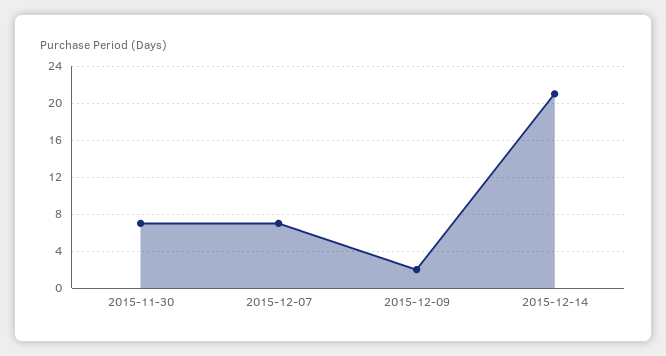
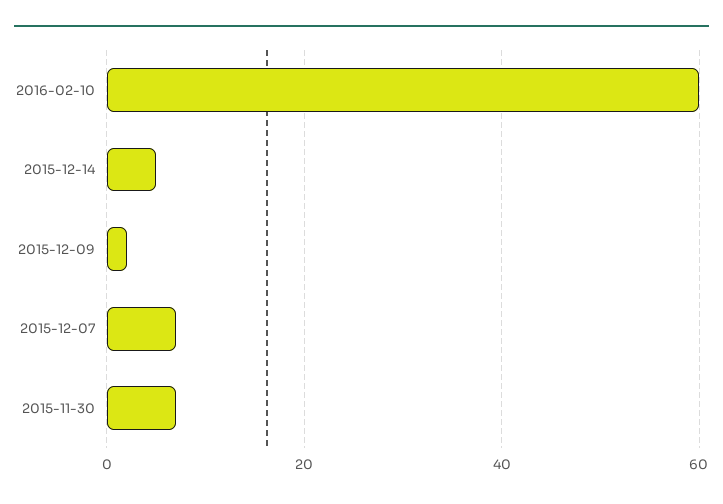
2015-12-14: 21 -> 5
2016-02-10: none -> 60

